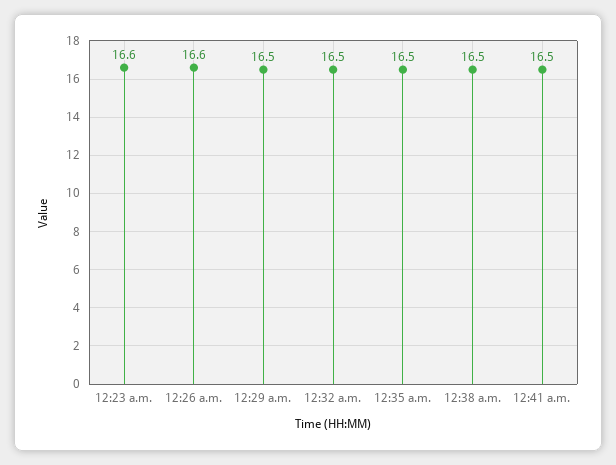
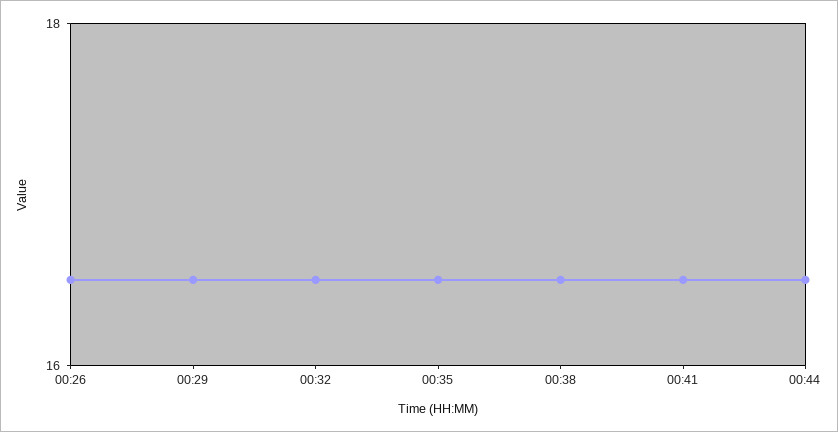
12:23 a.m.: 16.6 -> none
12:26 a.m.: 16.6 -> 16.5
00:44: none -> 16.5

